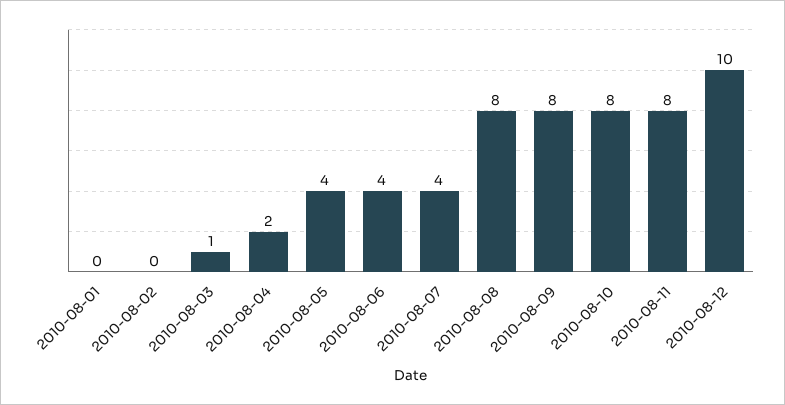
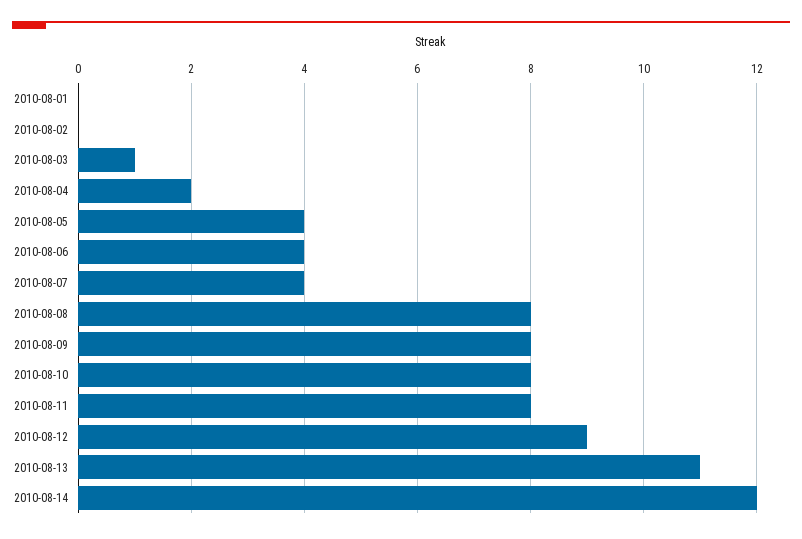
2010-08-12: 10 -> 9
2010-08-13: none -> 11
2010-08-14: none -> 12

